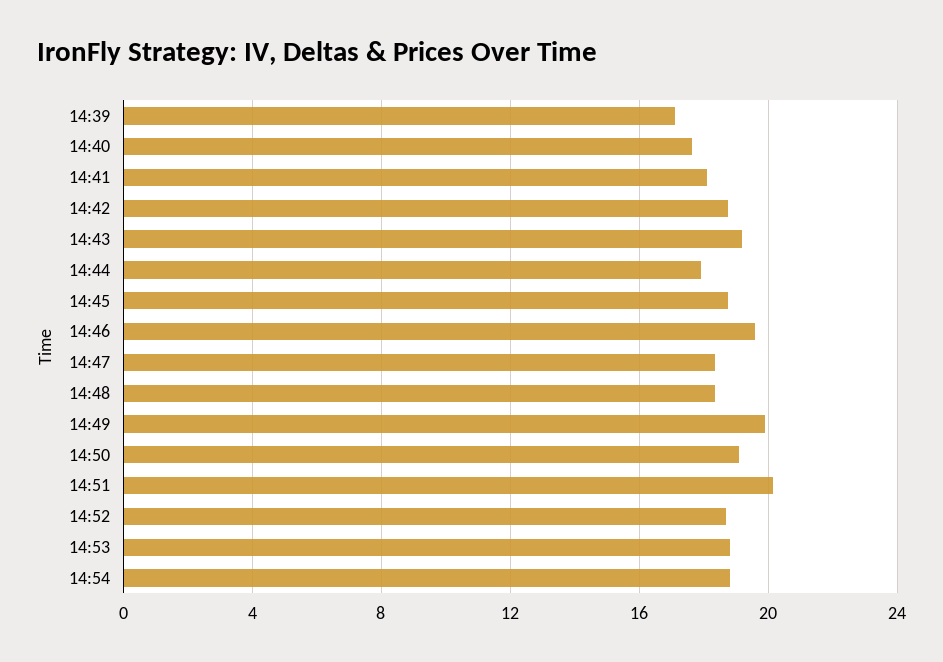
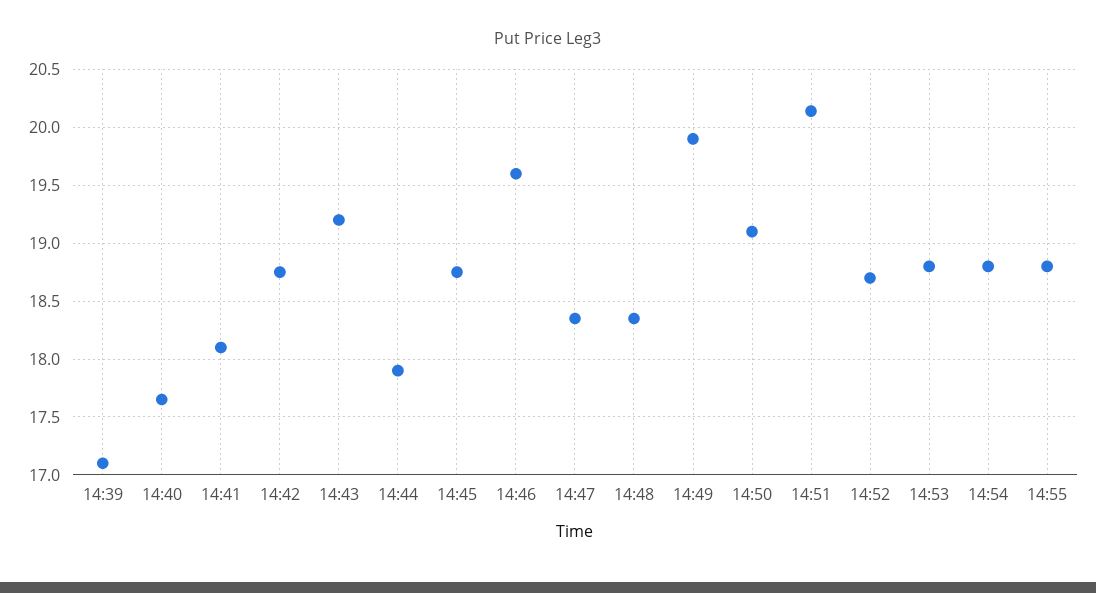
14:55: none -> 18.8

